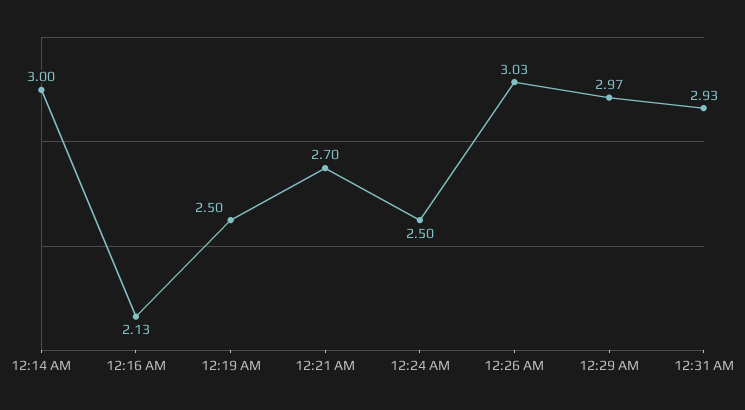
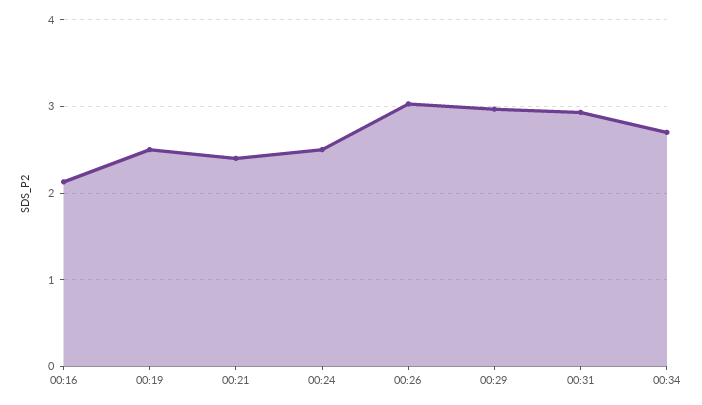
12:14 AM: 3 -> none
12:21 AM: 2.7 -> 2.4
00:34: none -> 2.7

